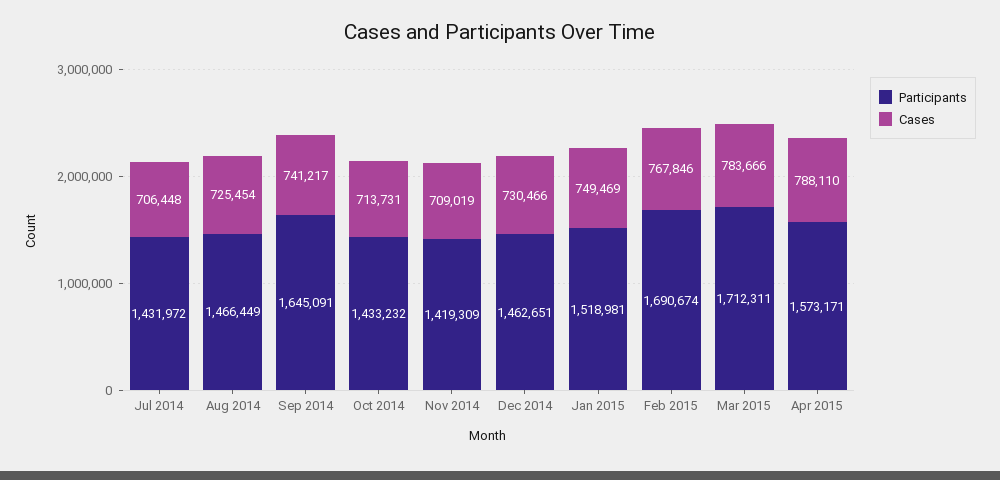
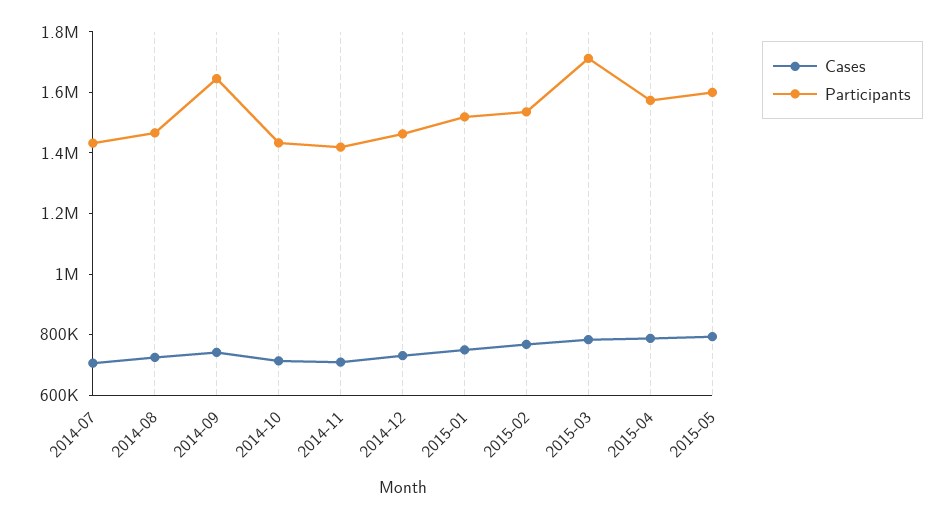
Participants, Feb 2015: 1690674 -> 1550000
Cases, 2015-05: none -> 800000
Participants, 2015-05: none -> 1600000

